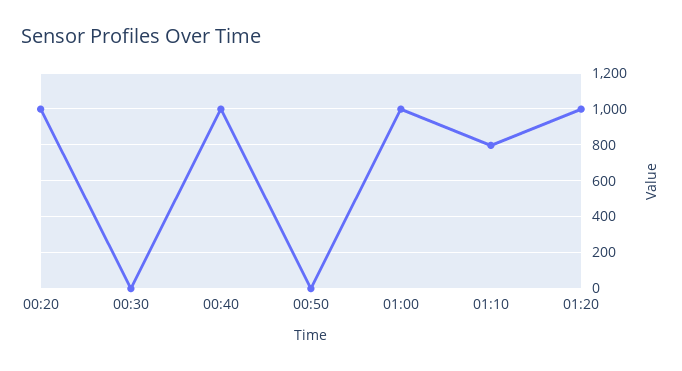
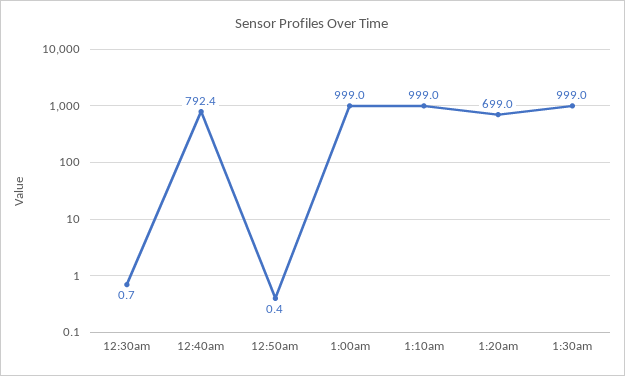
00:20: 1000 -> none
00:40: 1000 -> 792.4
01:10: 800 -> 999
01:20: 1000 -> 699
1:30am: none -> 999

